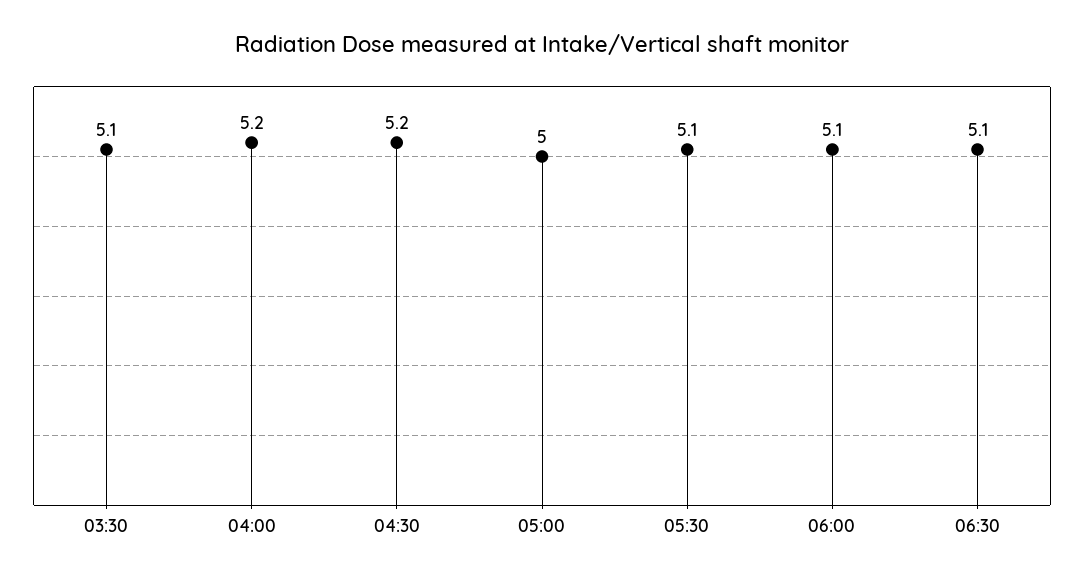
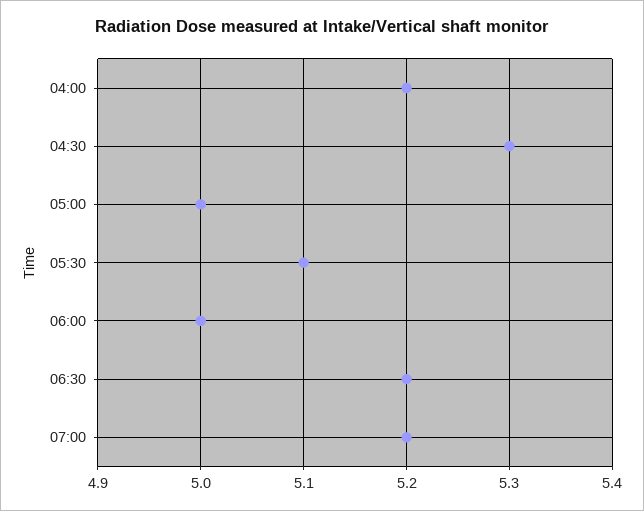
03:30: 5.1 -> none
04:30: 5.2 -> 5.3
06:00: 5.1 -> 5
06:30: 5.1 -> 5.2
07:00: none -> 5.2

